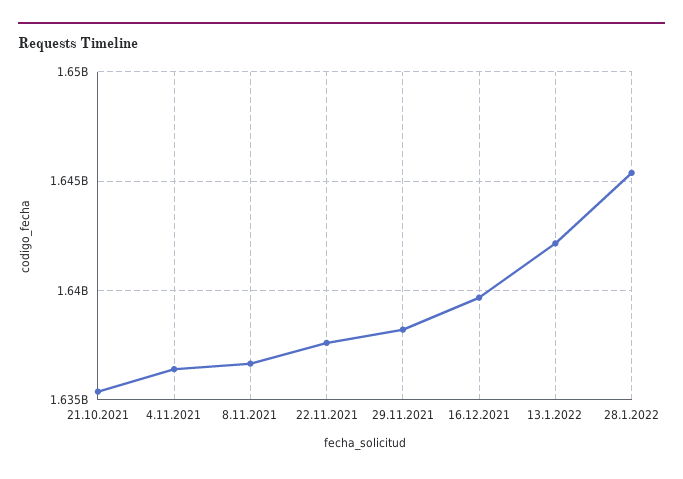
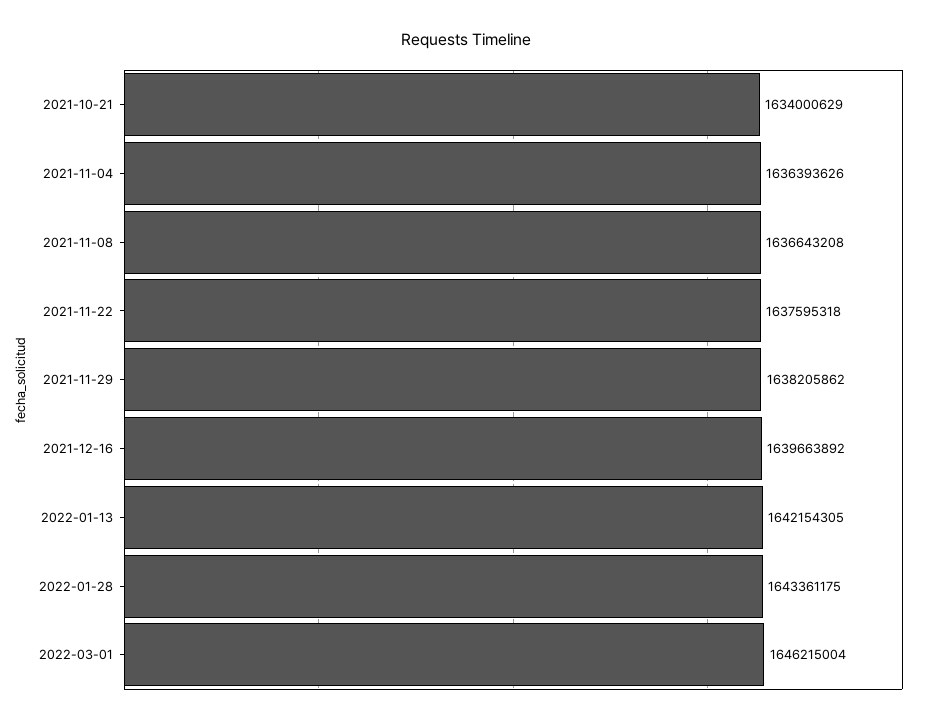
21.10.2021: 1635500000 -> 1634000629
28.1.2022: 1645500000 -> 1643361175
2022-03-01: none -> 1646215004

